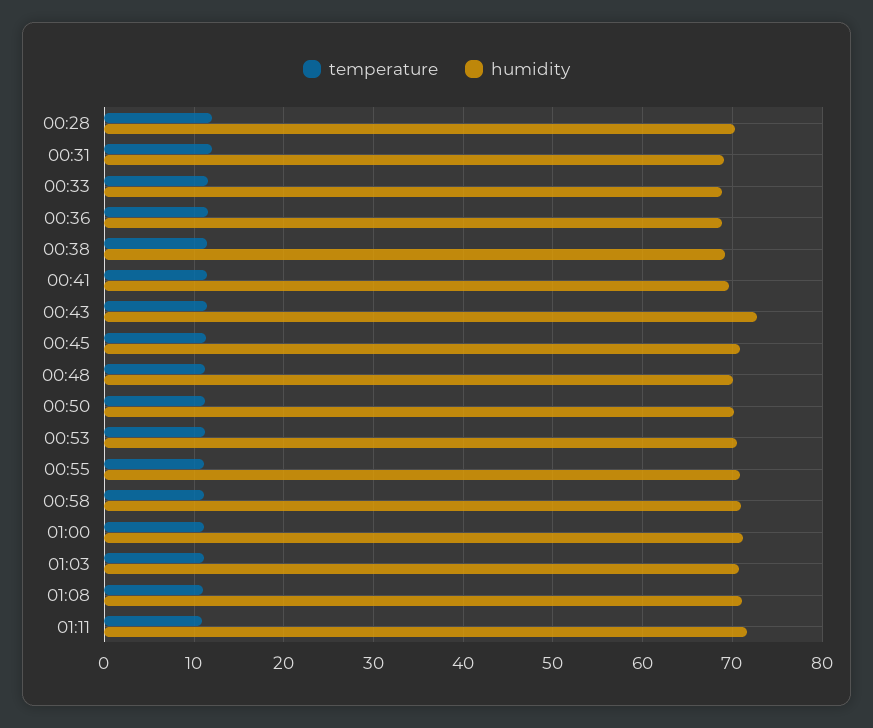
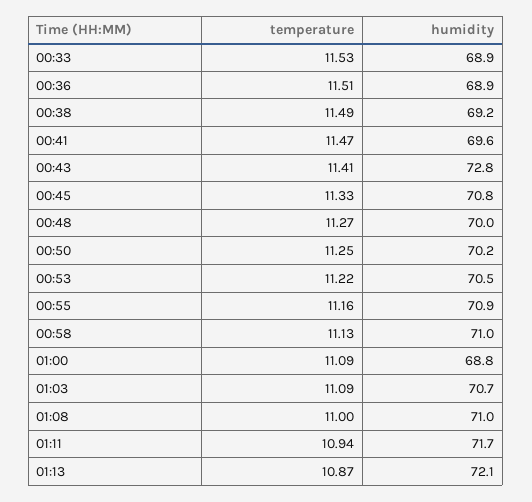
temperature, 00:28: 12 -> none
humidity, 00:28: 70 -> none
temperature, 00:31: 12 -> none
humidity, 00:31: 69 -> none
humidity, 01:00: 71 -> 68.8
temperature, 01:13: none -> 10.87
humidity, 01:13: none -> 72.1

